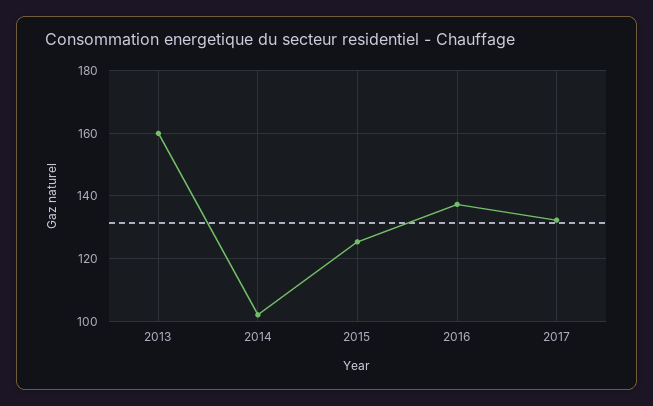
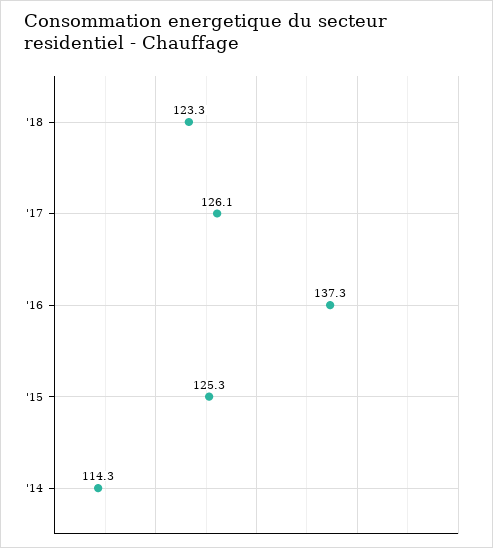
2013: 160 -> none
2014: 102 -> 114.3
2017: 132 -> 126.1
'18: none -> 123.3

